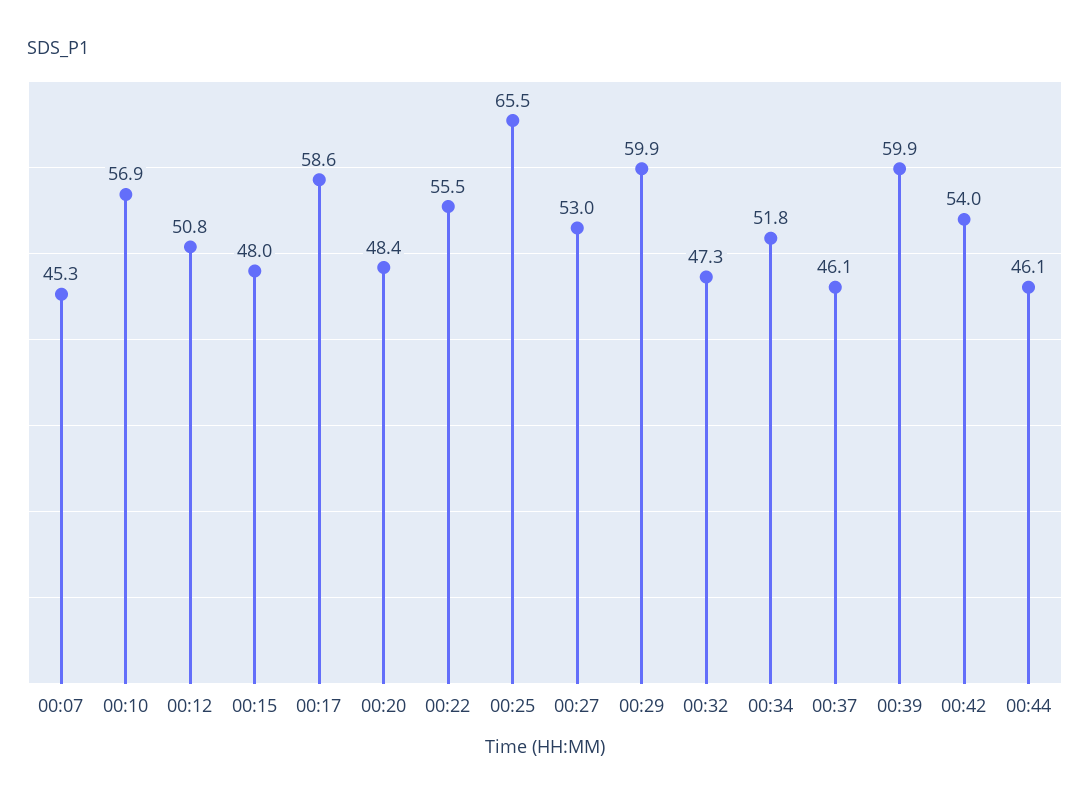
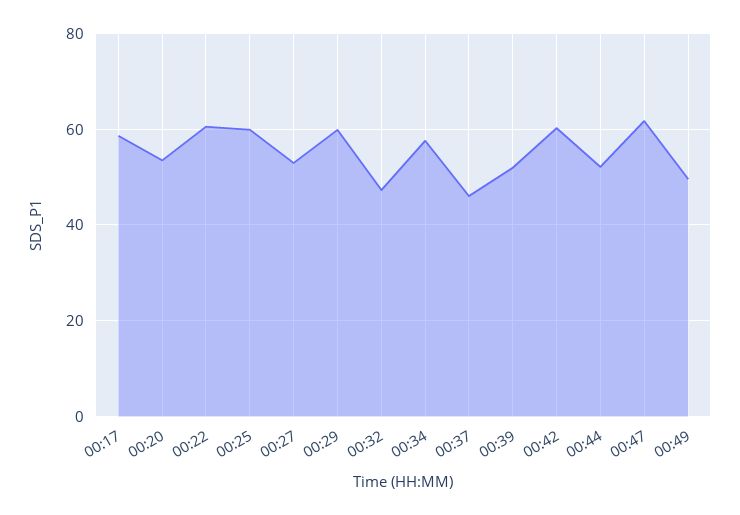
00:07: 45.3 -> none
00:10: 56.9 -> none
00:12: 50.8 -> none
00:15: 48 -> none
00:20: 48.4 -> 54
00:22: 55.5 -> 60
00:25: 65.5 -> 60
00:34: 51.8 -> 58
00:39: 59.9 -> 52
00:42: 54 -> 60
00:44: 46.1 -> 52
00:47: none -> 62
00:49: none -> 50

